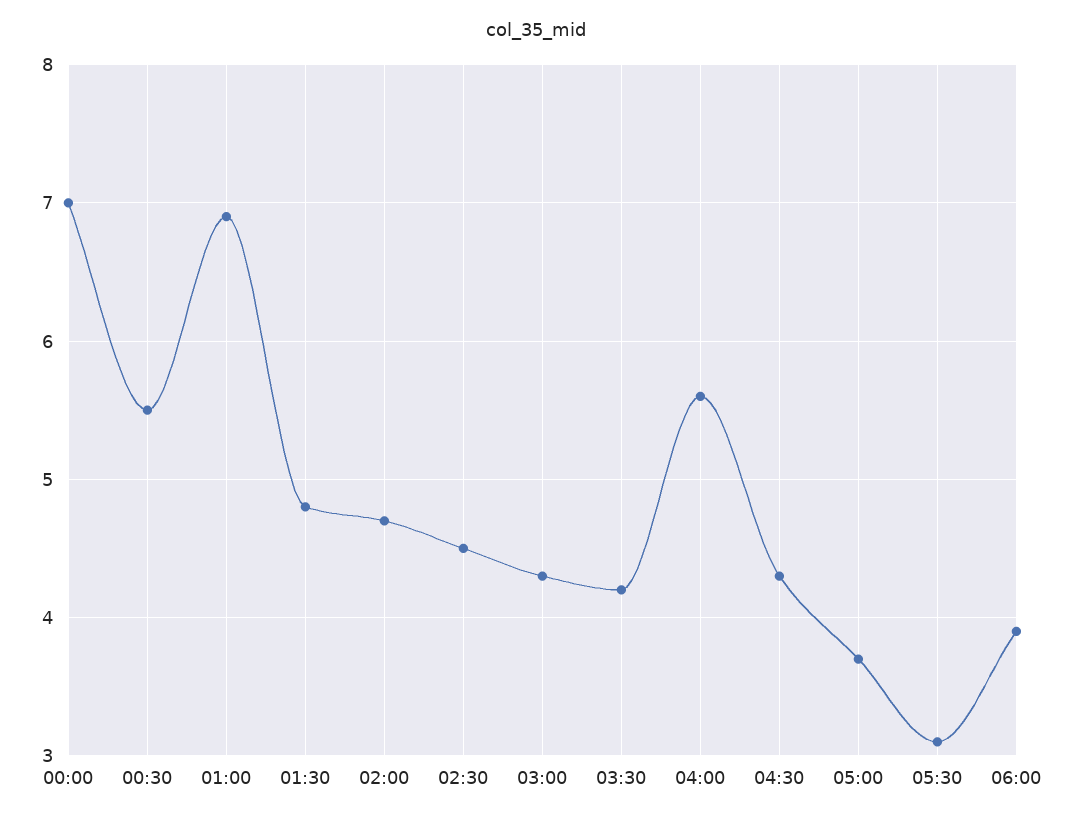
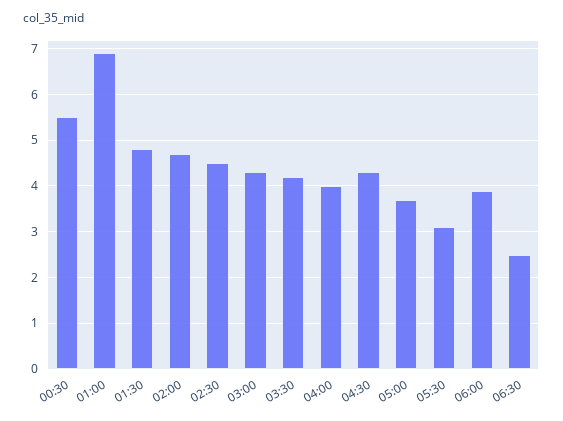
00:00: 7 -> none
04:00: 5.6 -> 4
06:30: none -> 2.5

